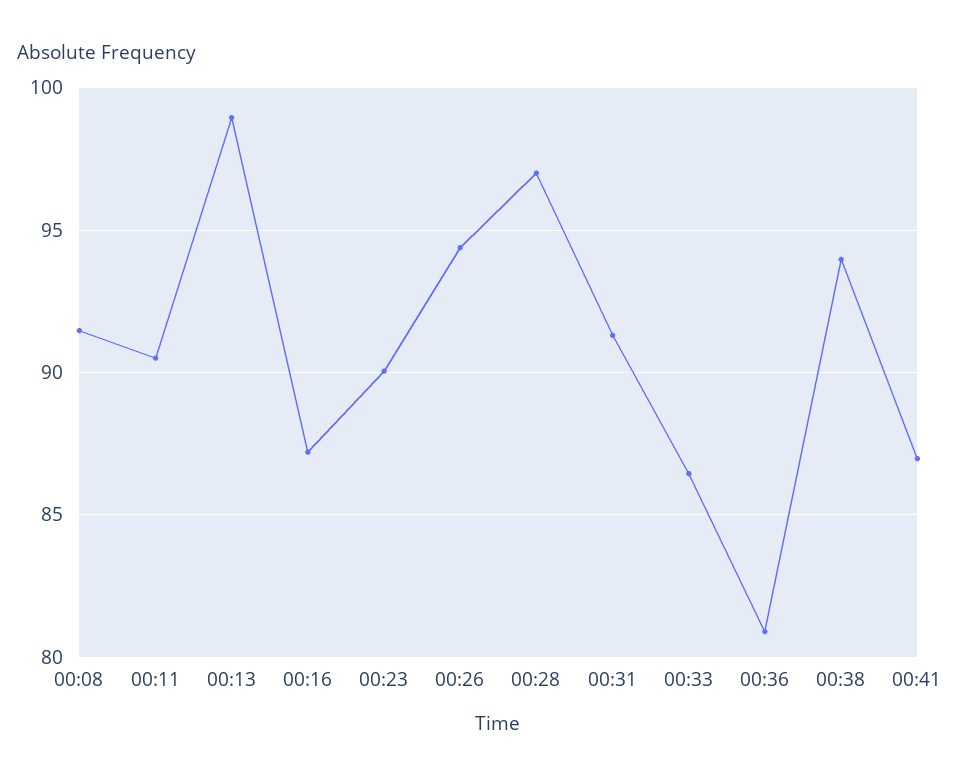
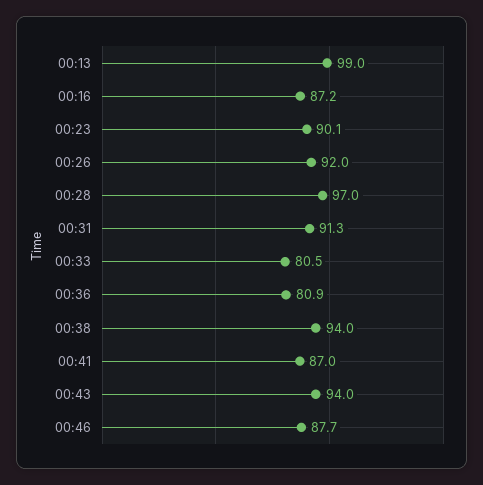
00:08: 91.5 -> none
00:11: 90.5 -> none
00:26: 94.5 -> 92
00:33: 86.5 -> 80.5
00:43: none -> 94
00:46: none -> 87.7

